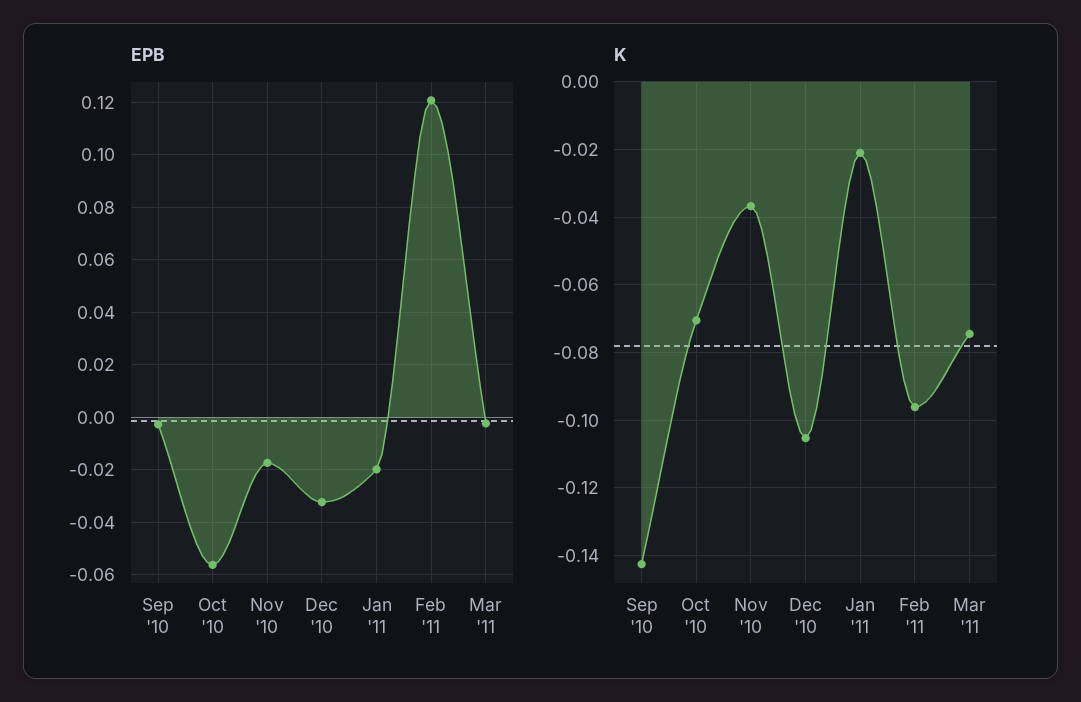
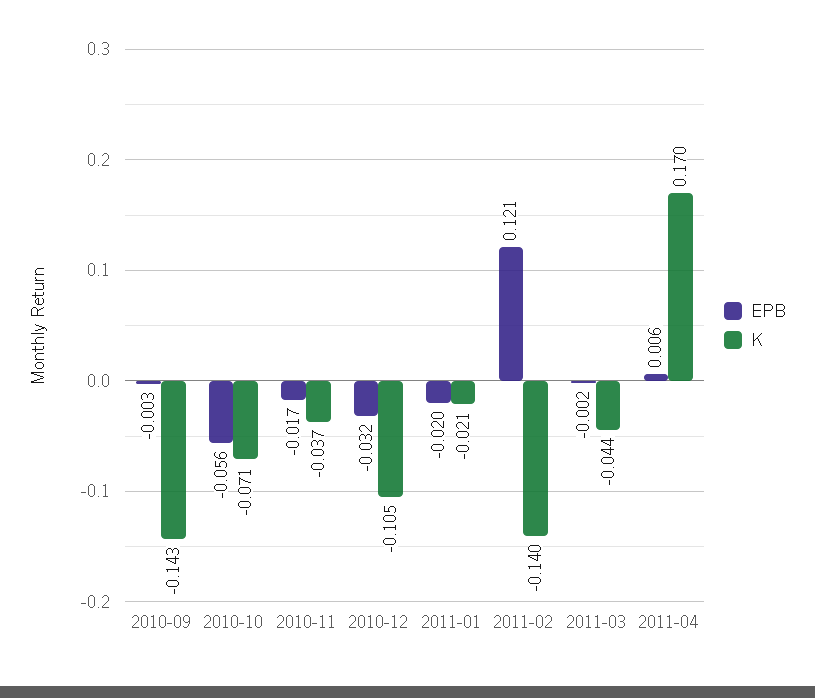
K, Feb '11: -0.096 -> -0.14
K, Mar '11: -0.074 -> -0.044
EPB, 2011-04: none -> 0.006
K, 2011-04: none -> 0.17

